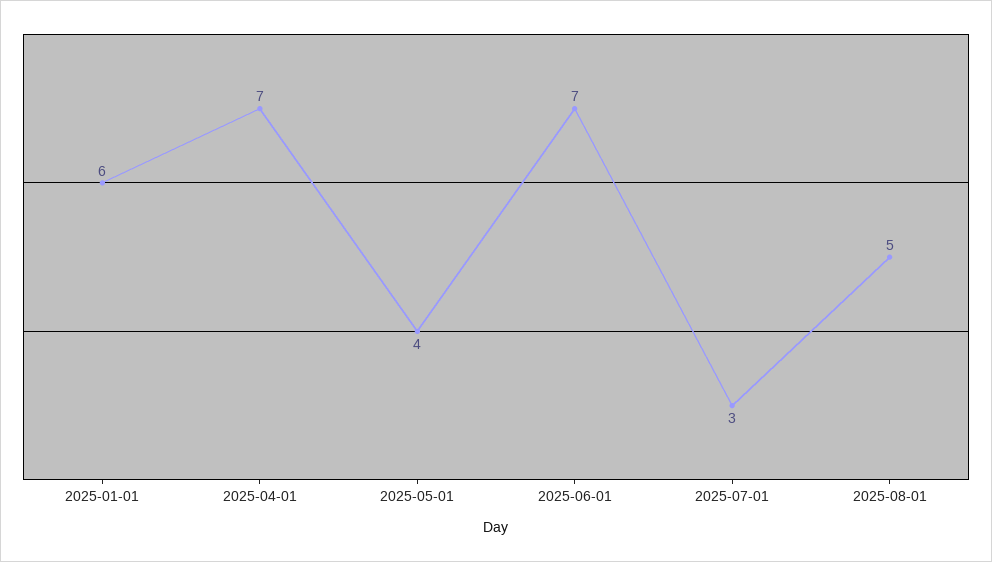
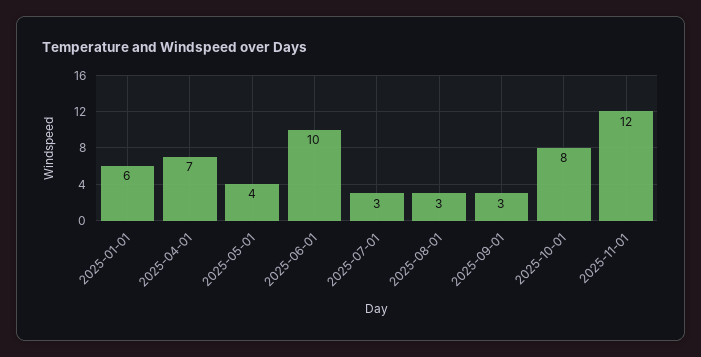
2025-06-01: 7 -> 10
2025-08-01: 5 -> 3
2025-09-01: none -> 3
2025-10-01: none -> 8
2025-11-01: none -> 12

